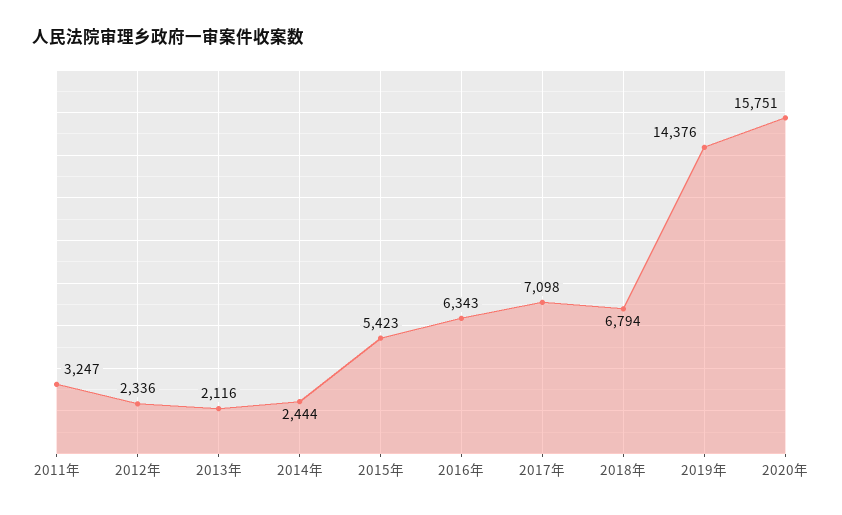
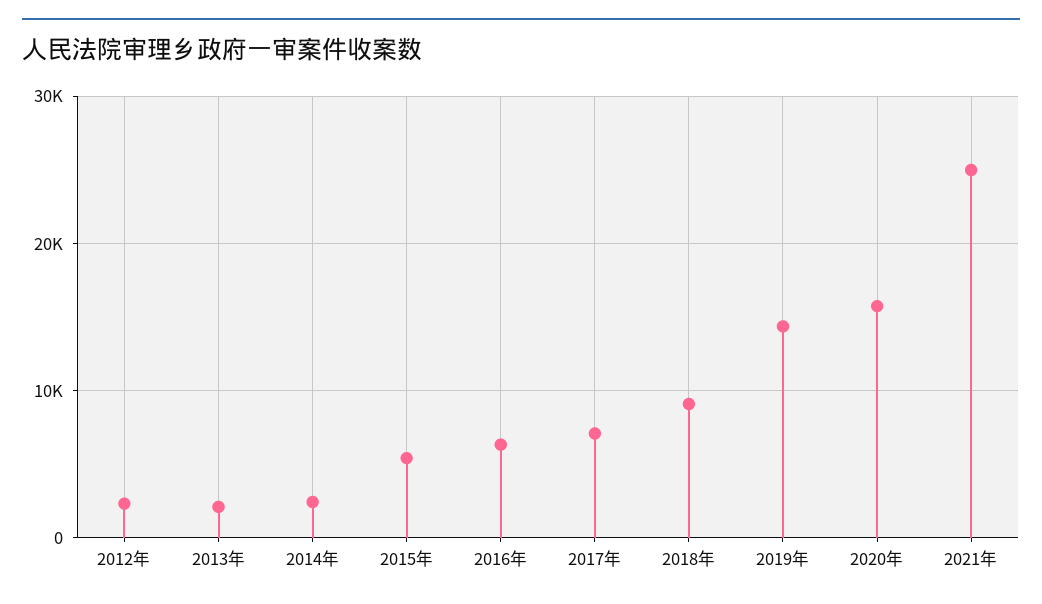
2011年: 3247 -> none
2018年: 6794 -> 9000
2021年: none -> 25000

